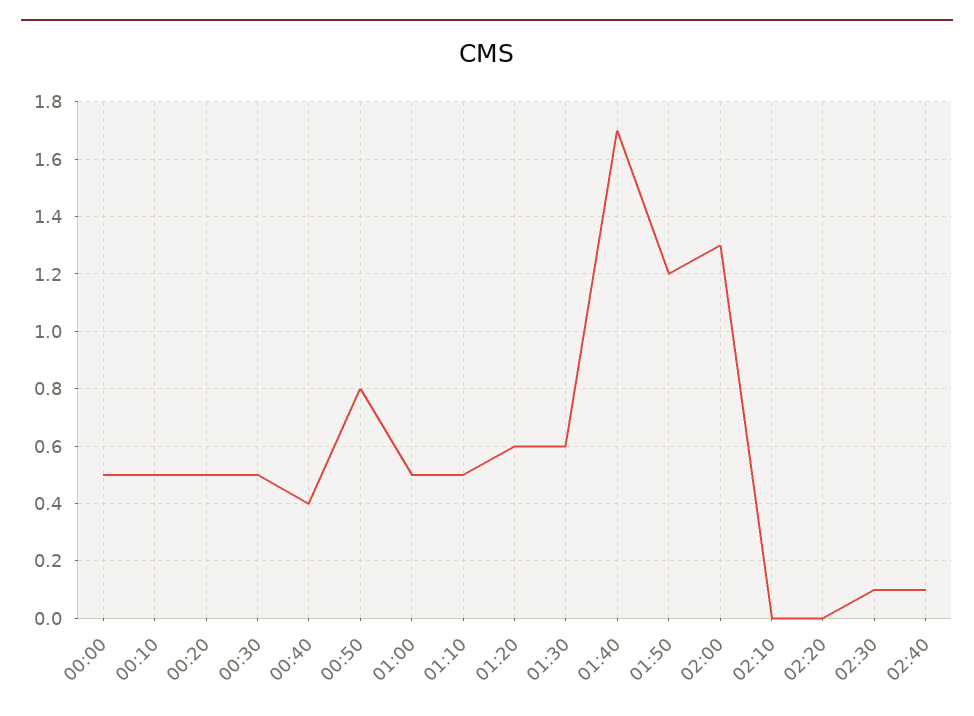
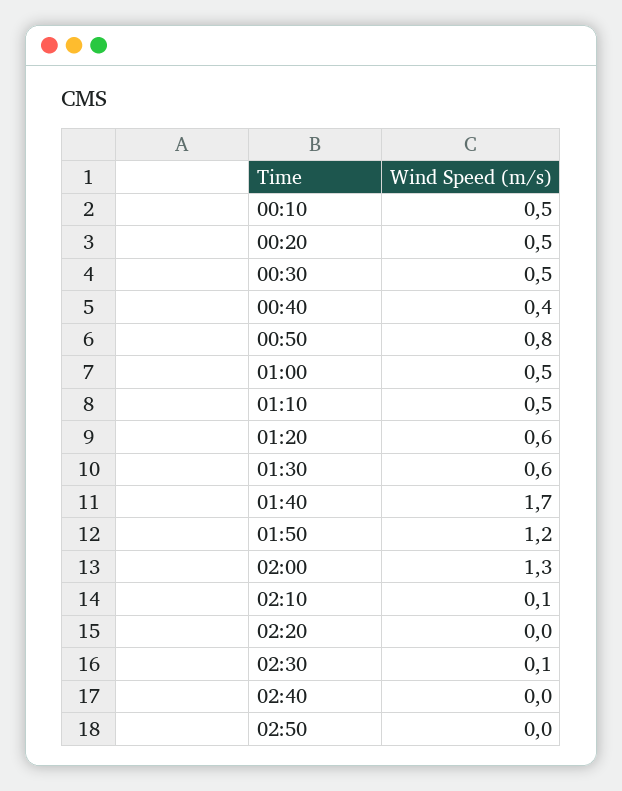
00:00: 0.5 -> none
02:10: 0 -> 0.1
02:40: 0.1 -> 0
02:50: none -> 0

